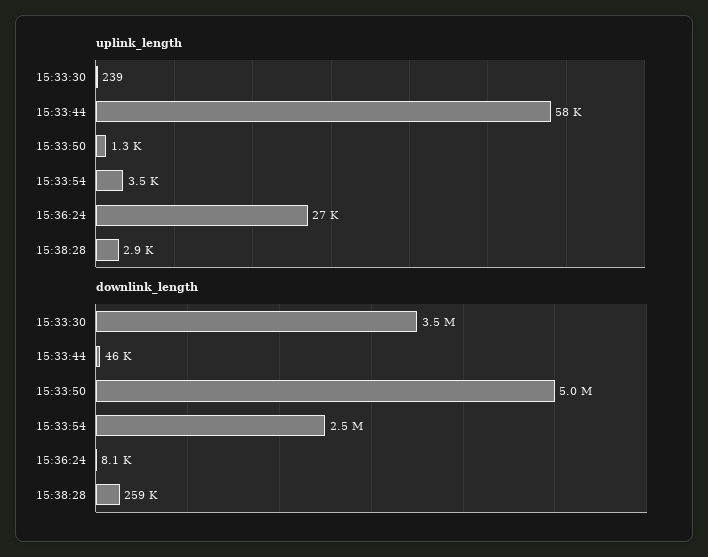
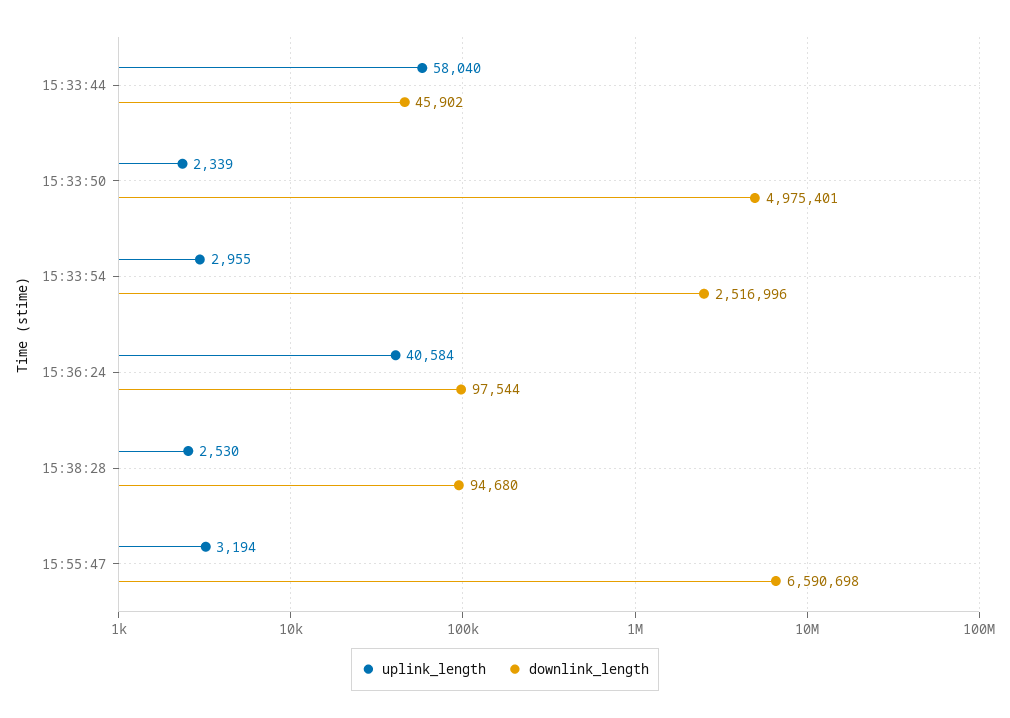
uplink_length, 15:33:30: 239 -> none
uplink_length, 15:33:50: 1300 -> 2339
uplink_length, 15:33:54: 3500 -> 2955
uplink_length, 15:36:24: 27000 -> 40584
uplink_length, 15:38:28: 2900 -> 2530
downlink_length, 15:33:30: 3500000 -> none
downlink_length, 15:36:24: 8100 -> 97544
downlink_length, 15:38:28: 259000 -> 94680
uplink_length, 15:55:47: none -> 3194
downlink_length, 15:55:47: none -> 6590698

